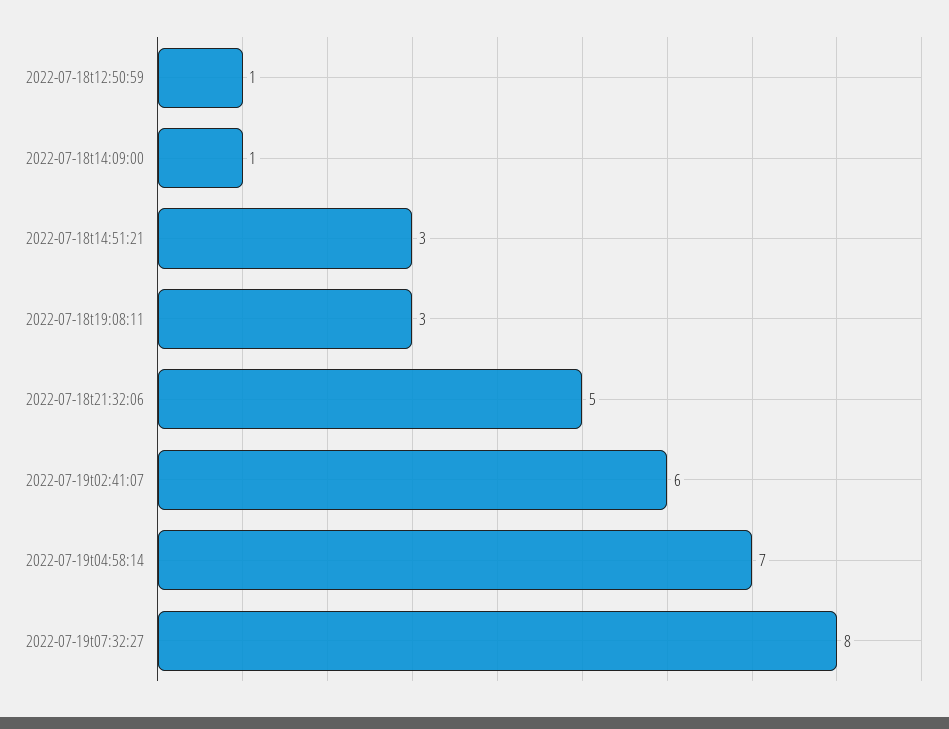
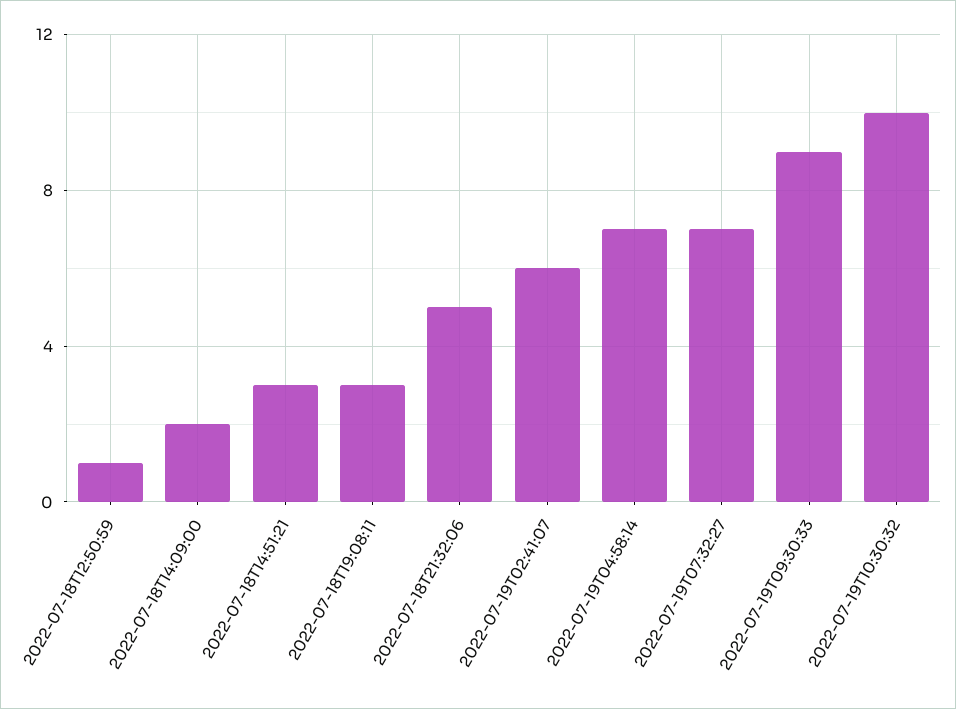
2022-07-18t14:09:00: 1 -> 2
2022-07-19t07:32:27: 8 -> 7
2022-07-19T09:30:33: none -> 9
2022-07-19T10:30:32: none -> 10

